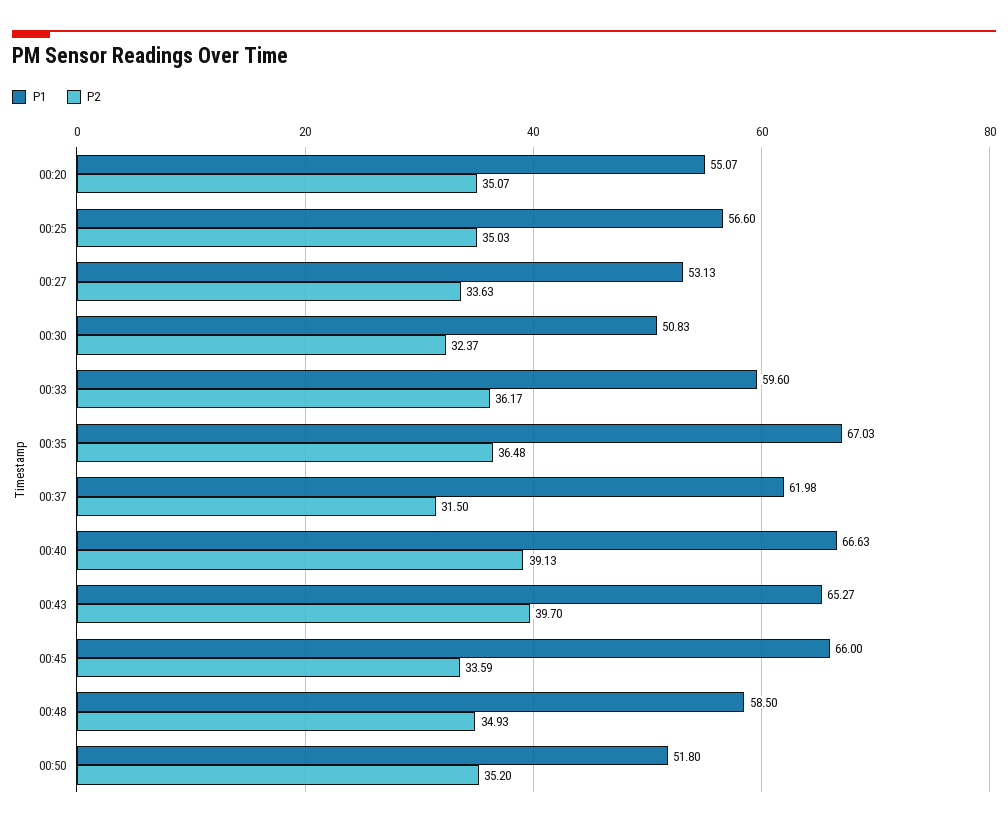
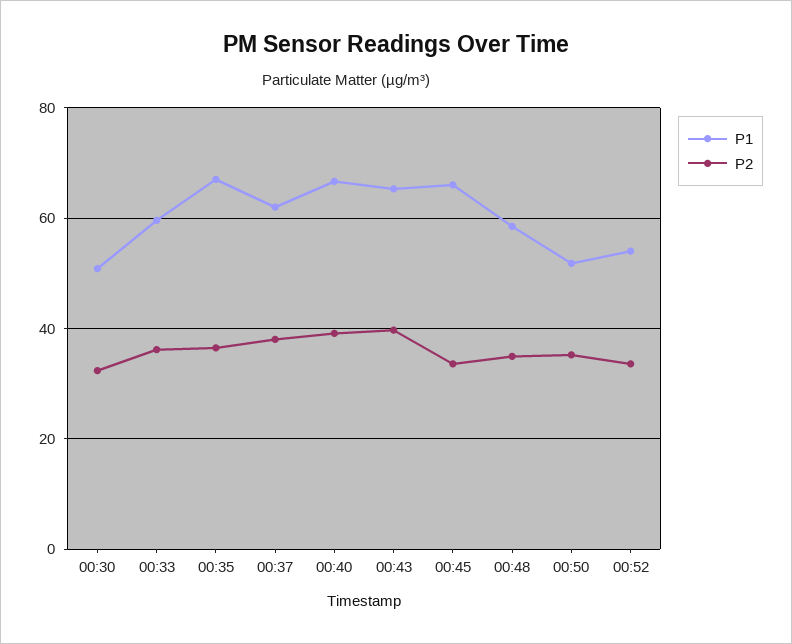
P1, 00:20: 55.07 -> none
P2, 00:20: 35.07 -> none
P1, 00:25: 56.6 -> none
P2, 00:25: 35.03 -> none
P1, 00:27: 53.13 -> none
P2, 00:27: 33.63 -> none
P2, 00:37: 31.5 -> 38
P1, 00:52: none -> 54
P2, 00:52: none -> 34

